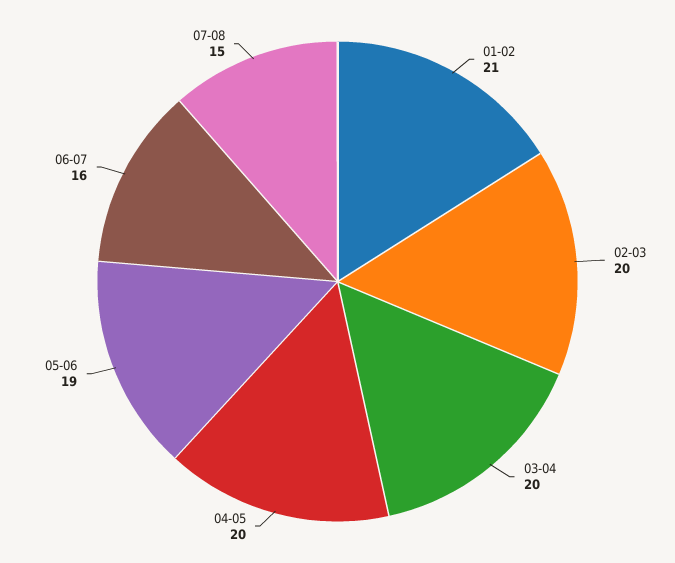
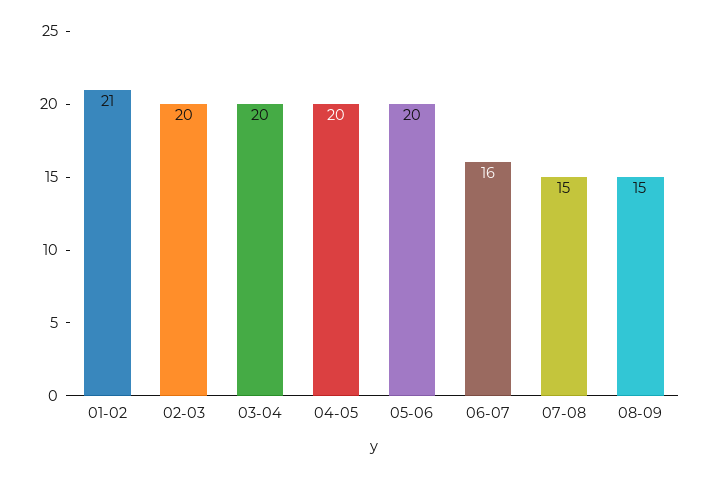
05-06: 19 -> 20
08-09: none -> 15

